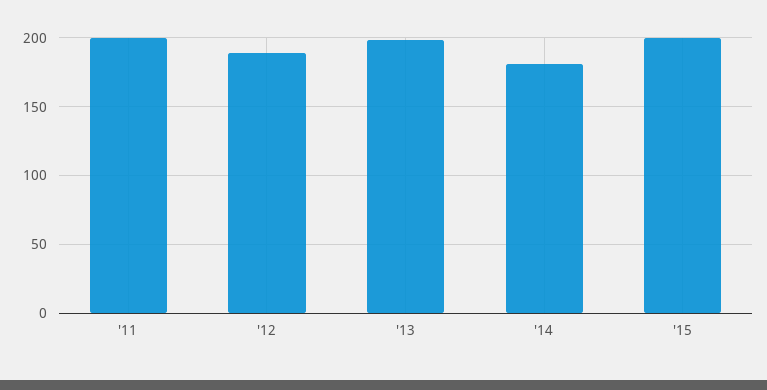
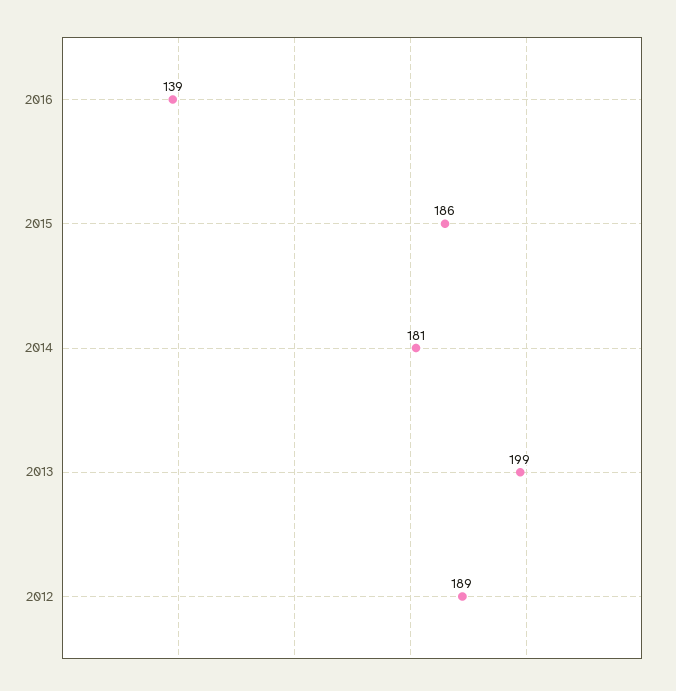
'11: 200 -> none
'15: 200 -> 186
2016: none -> 139

